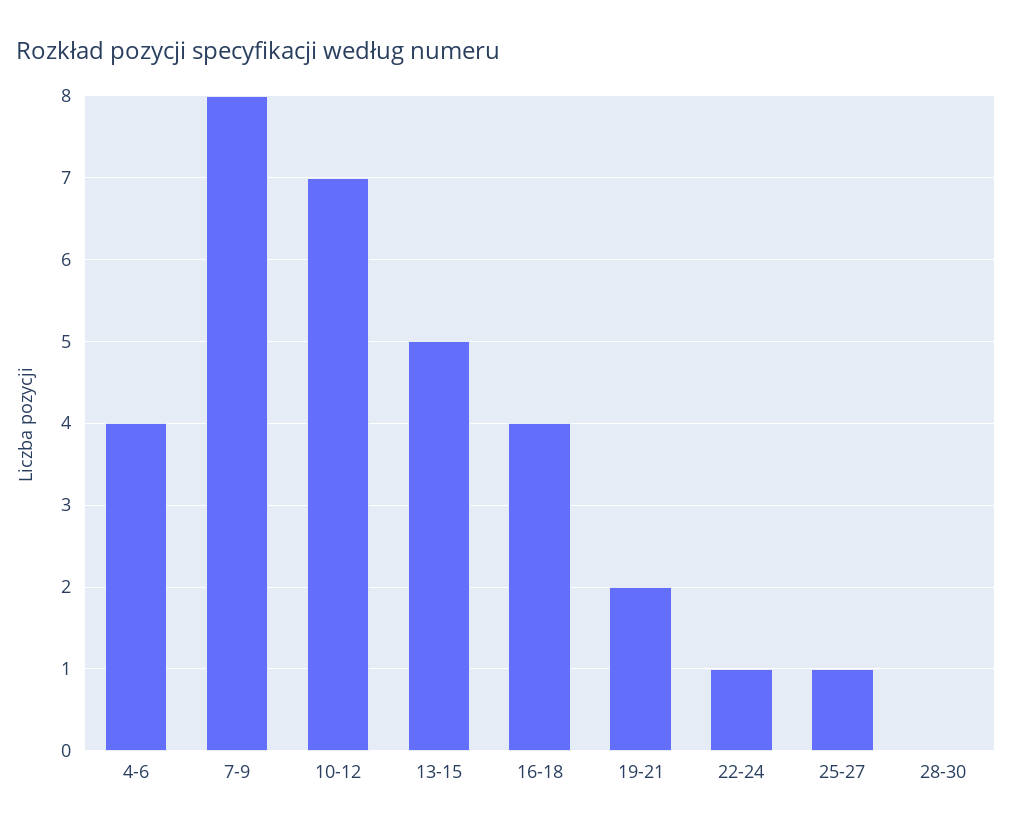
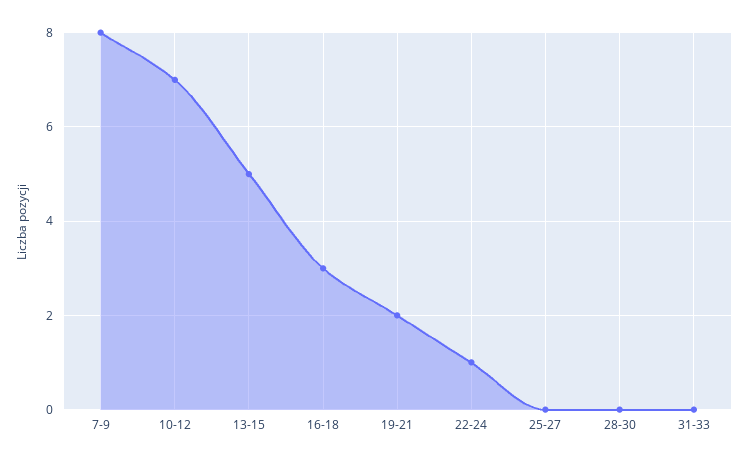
4-6: 4 -> none
16-18: 4 -> 3
25-27: 1 -> 0
31-33: none -> 0

